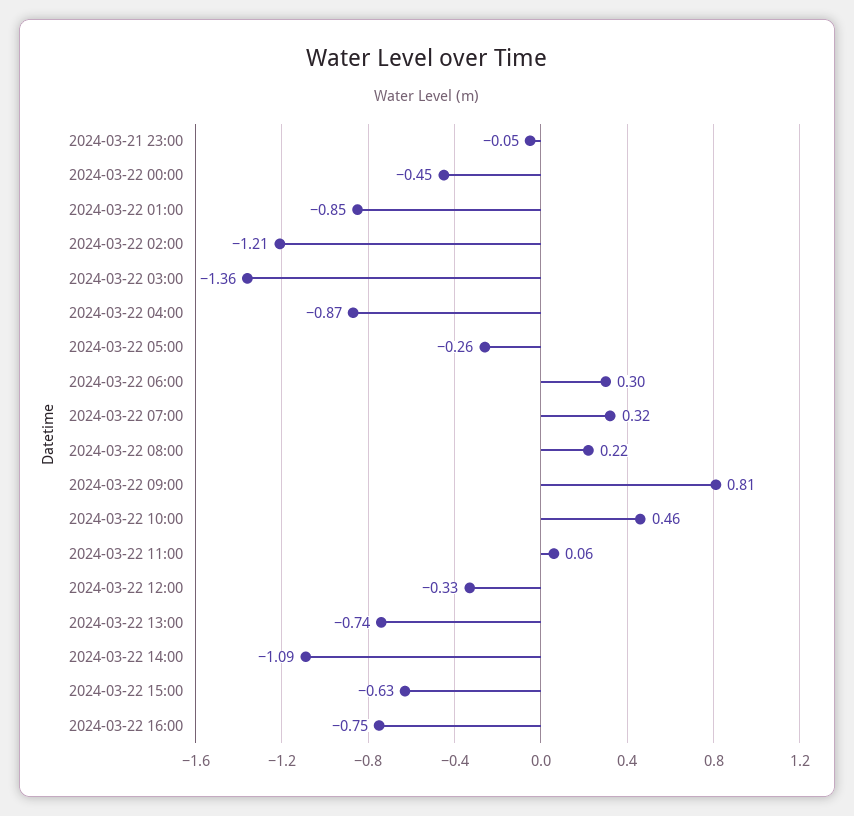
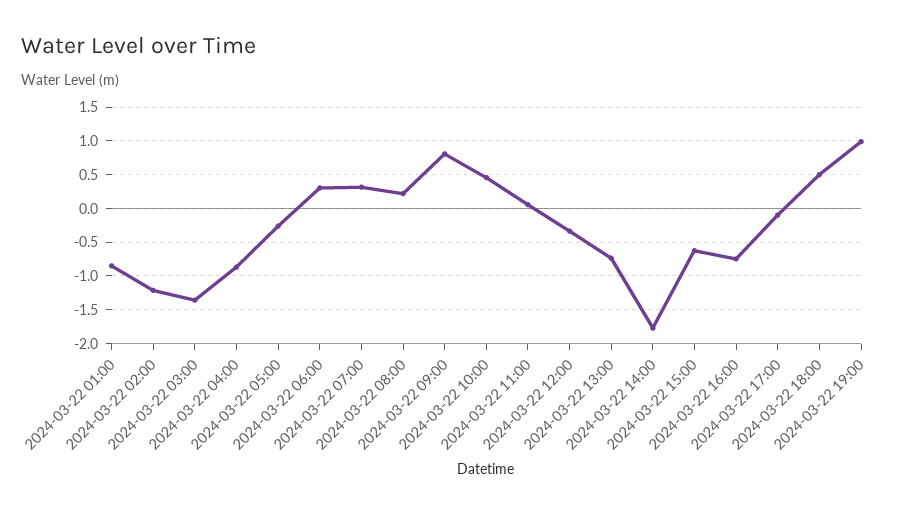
2024-03-21 23:00: -0.05 -> none
2024-03-22 00:00: -0.45 -> none
2024-03-22 14:00: -1.09 -> -1.8
2024-03-22 17:00: none -> -0.1
2024-03-22 18:00: none -> 0.5
2024-03-22 19:00: none -> 1

